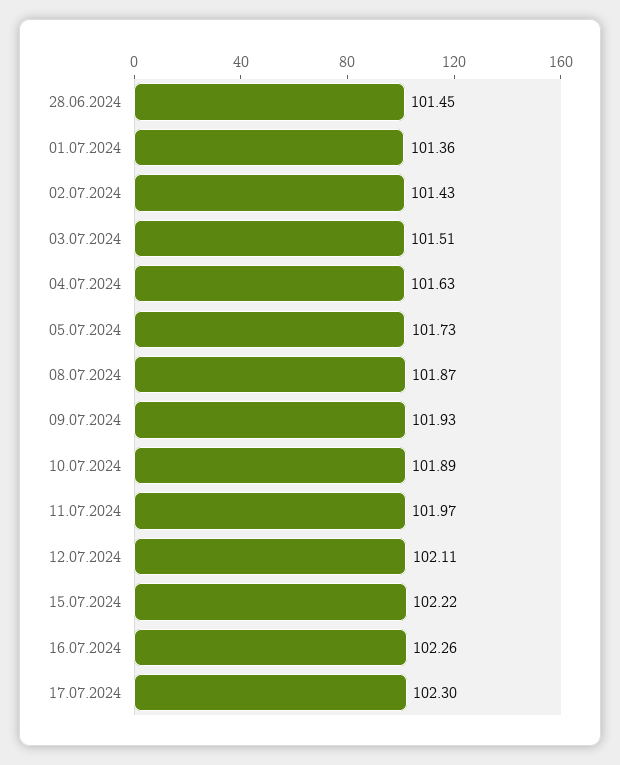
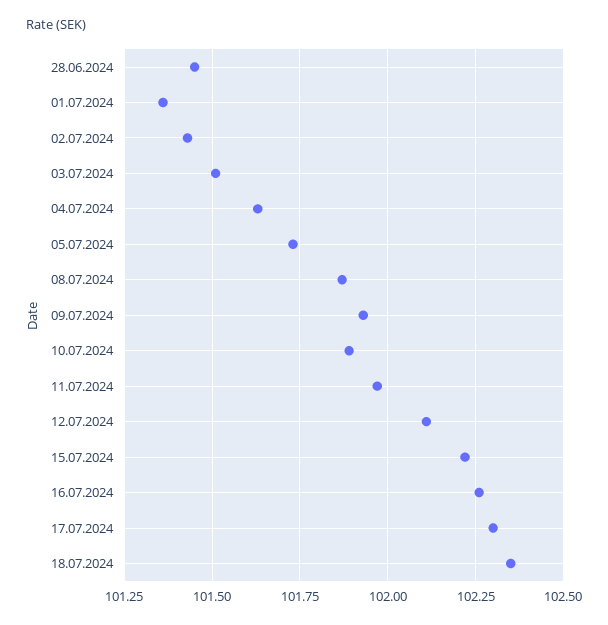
18.07.2024: none -> 102.35

